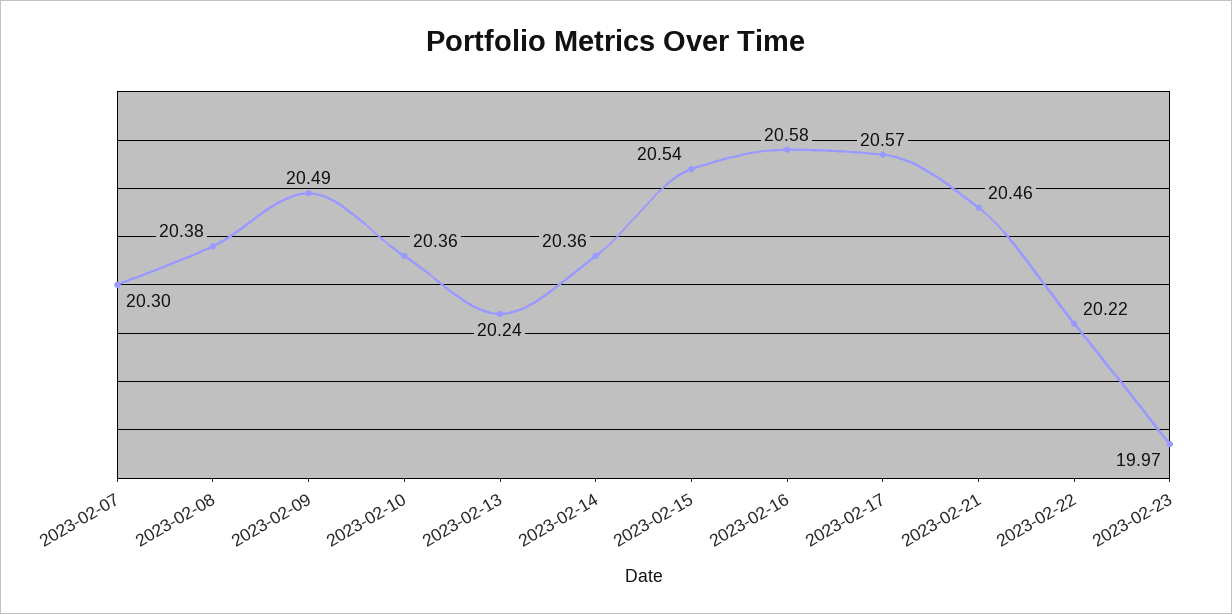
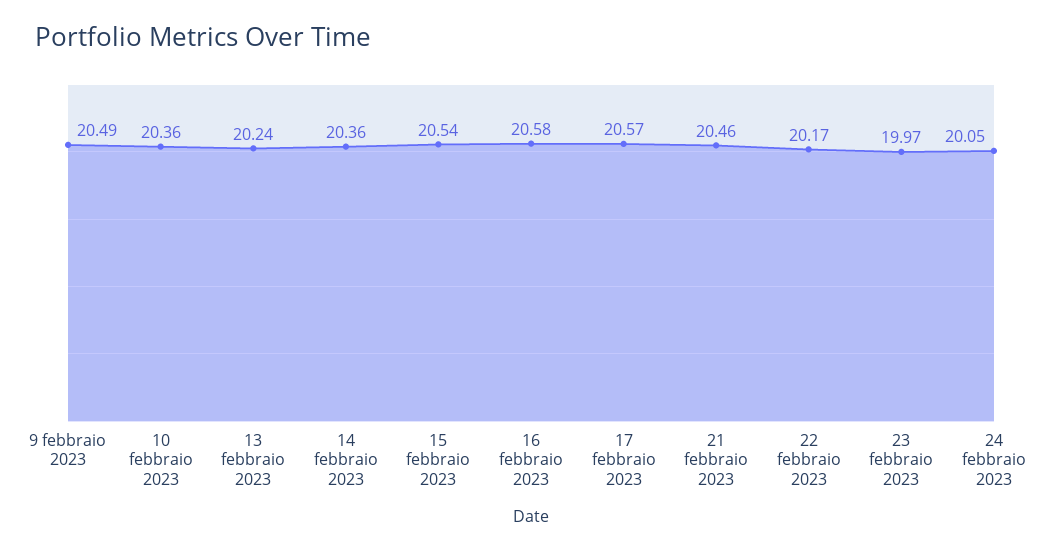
2023-02-07: 20.3 -> none
2023-02-08: 20.38 -> none
2023-02-22: 20.22 -> 20.17
24 febbraio 2023: none -> 20.05

